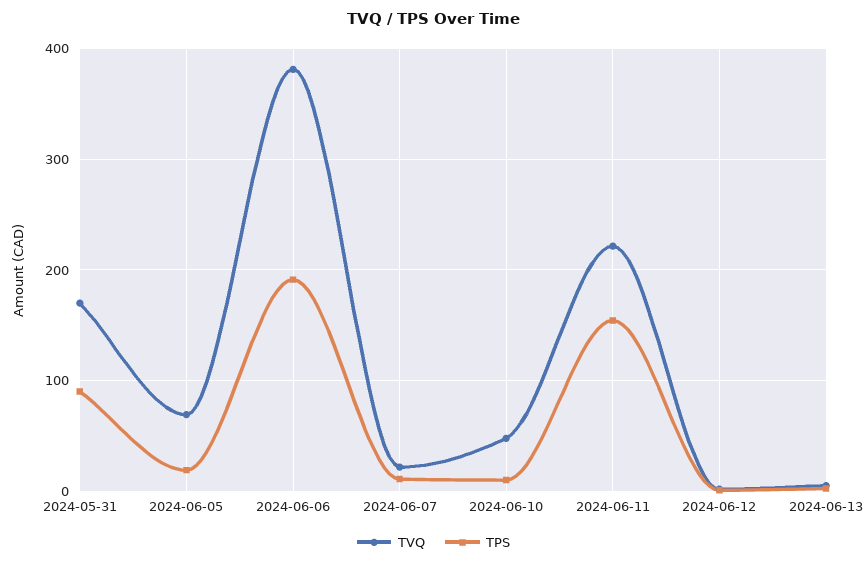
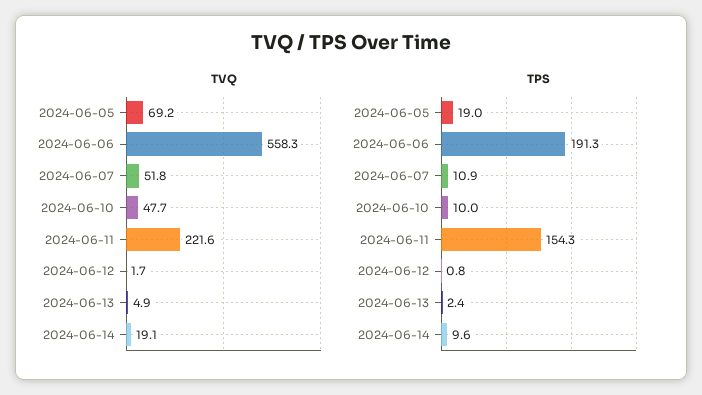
TVQ, 2024-05-31: 170 -> none
TPS, 2024-05-31: 90 -> none
TVQ, 2024-06-06: 380 -> 558.3
TVQ, 2024-06-07: 20 -> 51.8
TVQ, 2024-06-14: none -> 19.1
TPS, 2024-06-14: none -> 9.6

